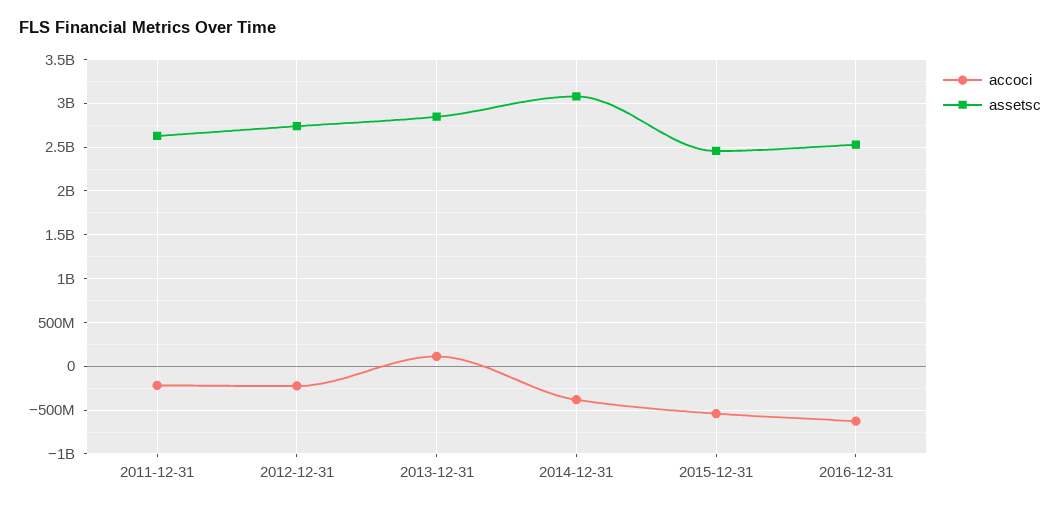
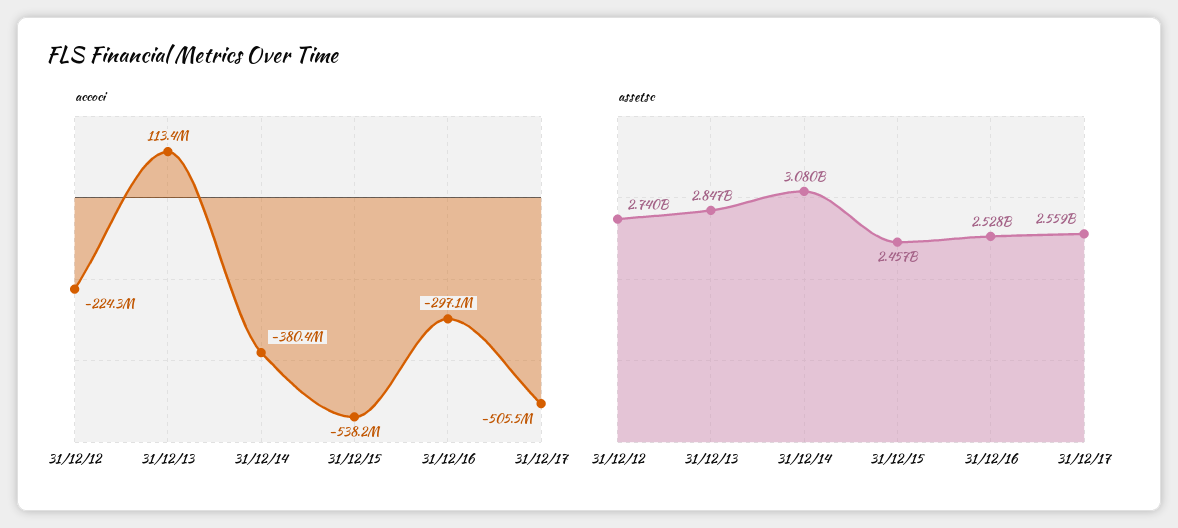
accoci, 2011-12-31: -200000000 -> none
assetsc, 2011-12-31: 2600000000 -> none
accoci, 2016-12-31: -600000000 -> -297100000
accoci, 31/12/17: none -> -505500000
assetsc, 31/12/17: none -> 2559000000

